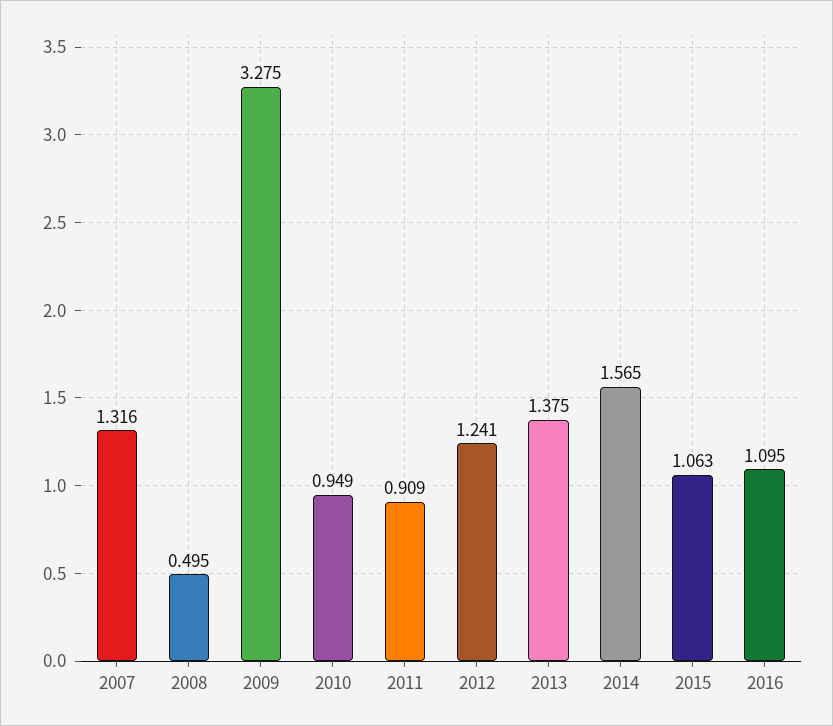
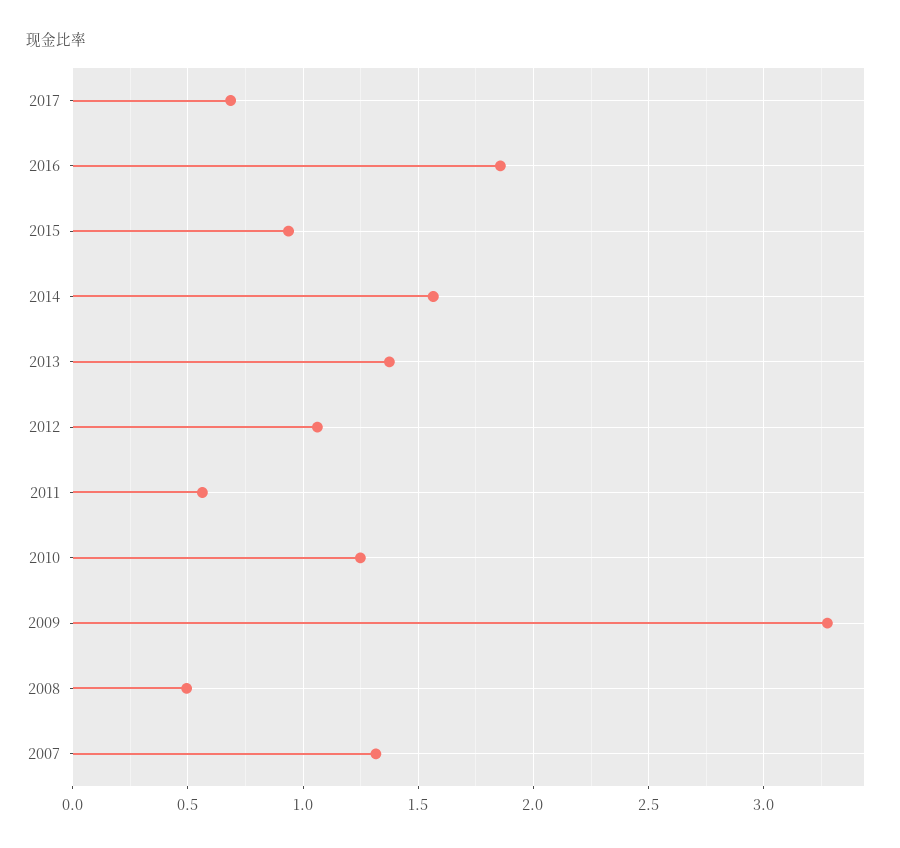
2010: 0.949 -> 1.25
2011: 0.909 -> 0.55
2012: 1.241 -> 1.05
2015: 1.063 -> 0.95
2016: 1.095 -> 1.85
2017: none -> 0.7

